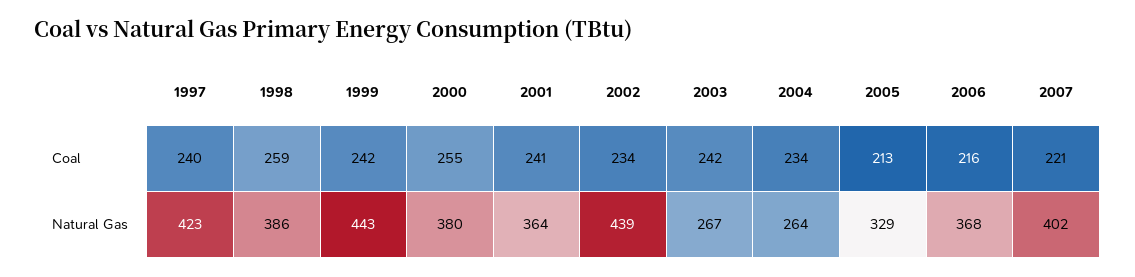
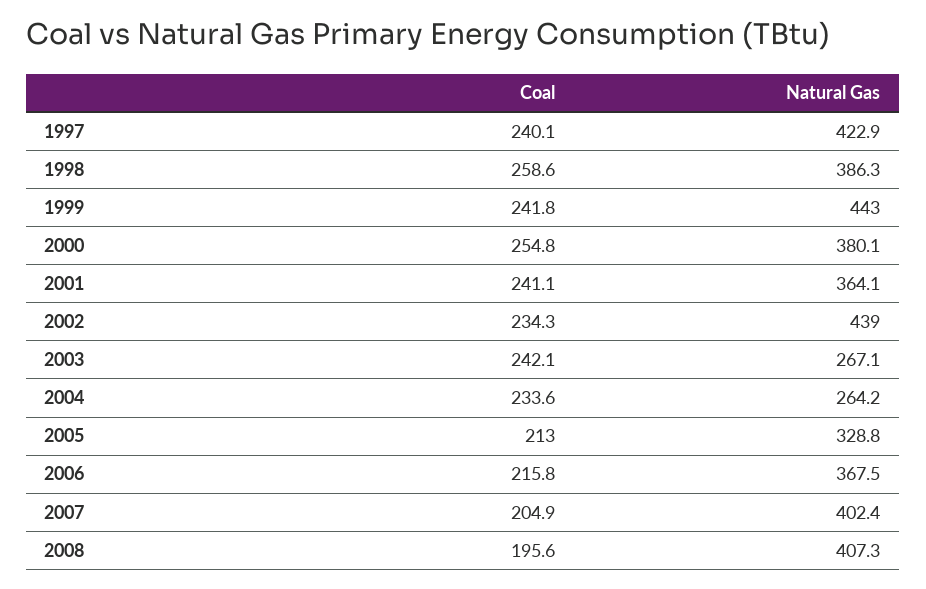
2007, Coal: 221 -> 204.9
2008, Coal: none -> 195.6
2008, Natural Gas: none -> 407.3

